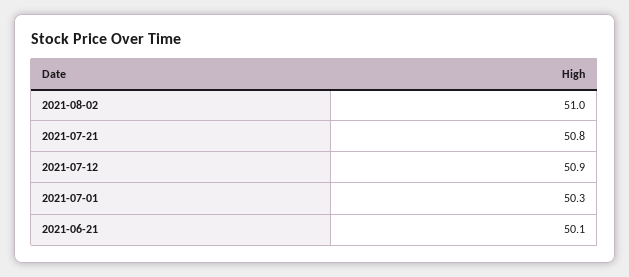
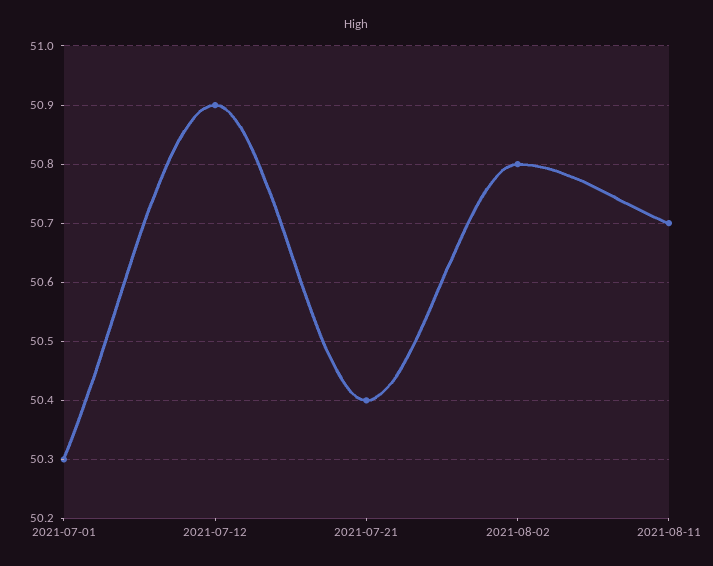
2021-08-02: 51 -> 50.8
2021-07-21: 50.8 -> 50.4
2021-06-21: 50.1 -> none
2021-08-11: none -> 50.7

